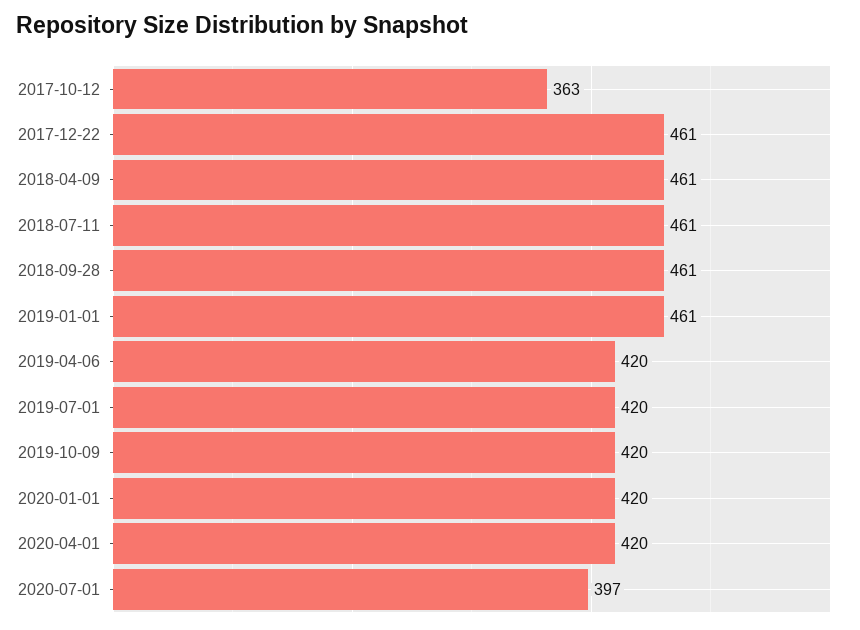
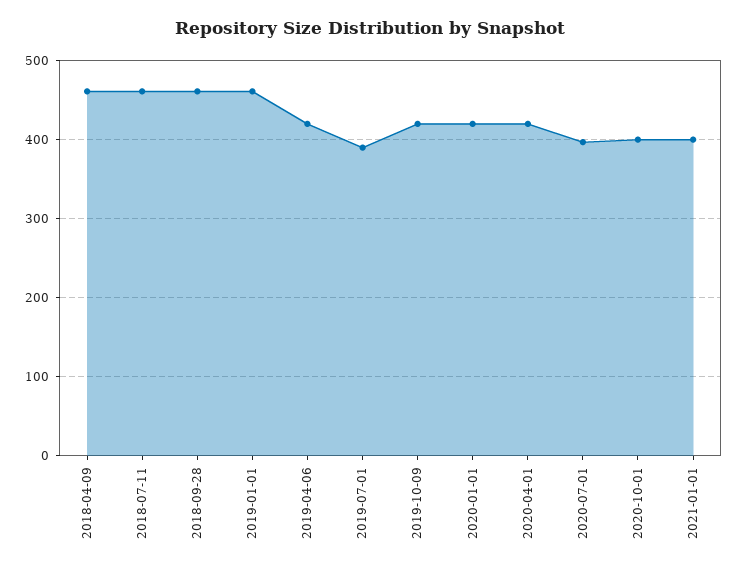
2017-10-12: 363 -> none
2017-12-22: 461 -> none
2019-07-01: 420 -> 390
2020-10-01: none -> 400
2021-01-01: none -> 400

